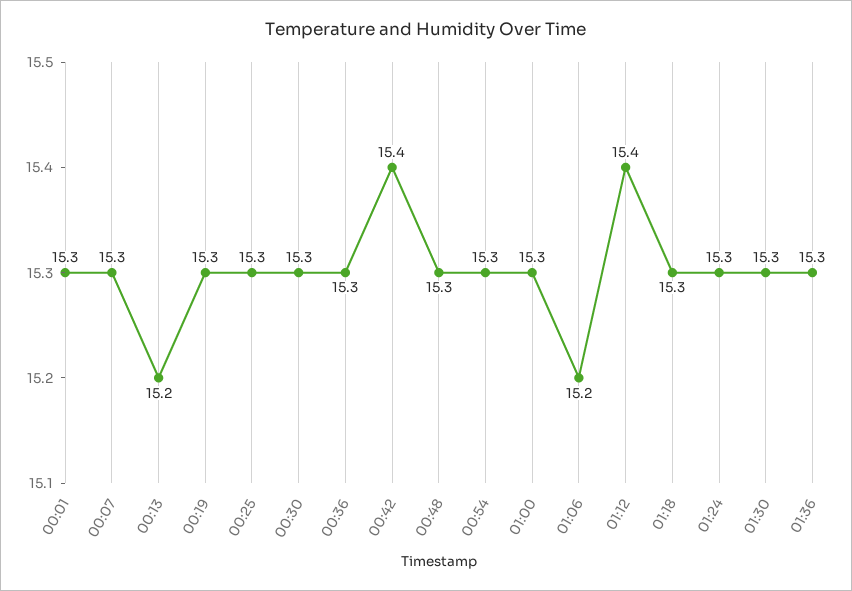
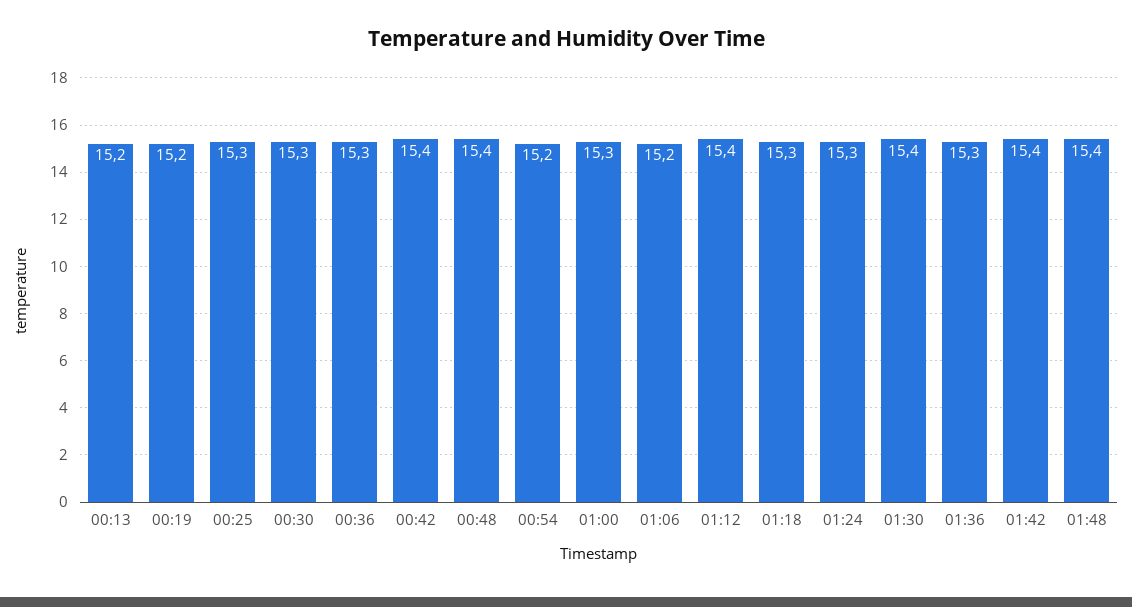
00:01: 15.3 -> none
00:07: 15.3 -> none
00:19: 15.3 -> 15.2
00:48: 15.3 -> 15.4
00:54: 15.3 -> 15.2
01:30: 15.3 -> 15.4
01:42: none -> 15.4
01:48: none -> 15.4

